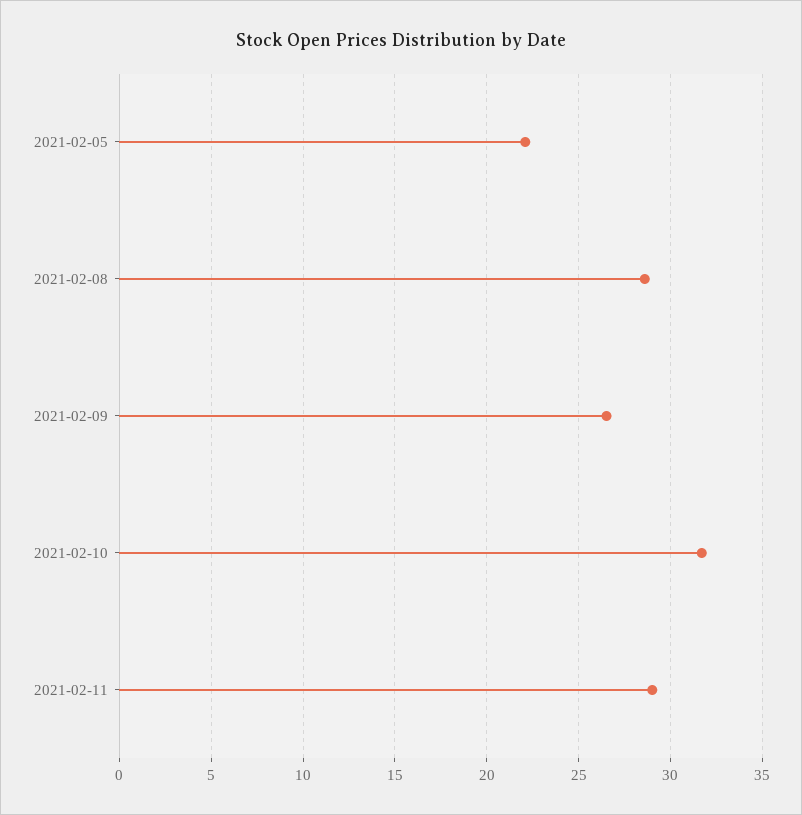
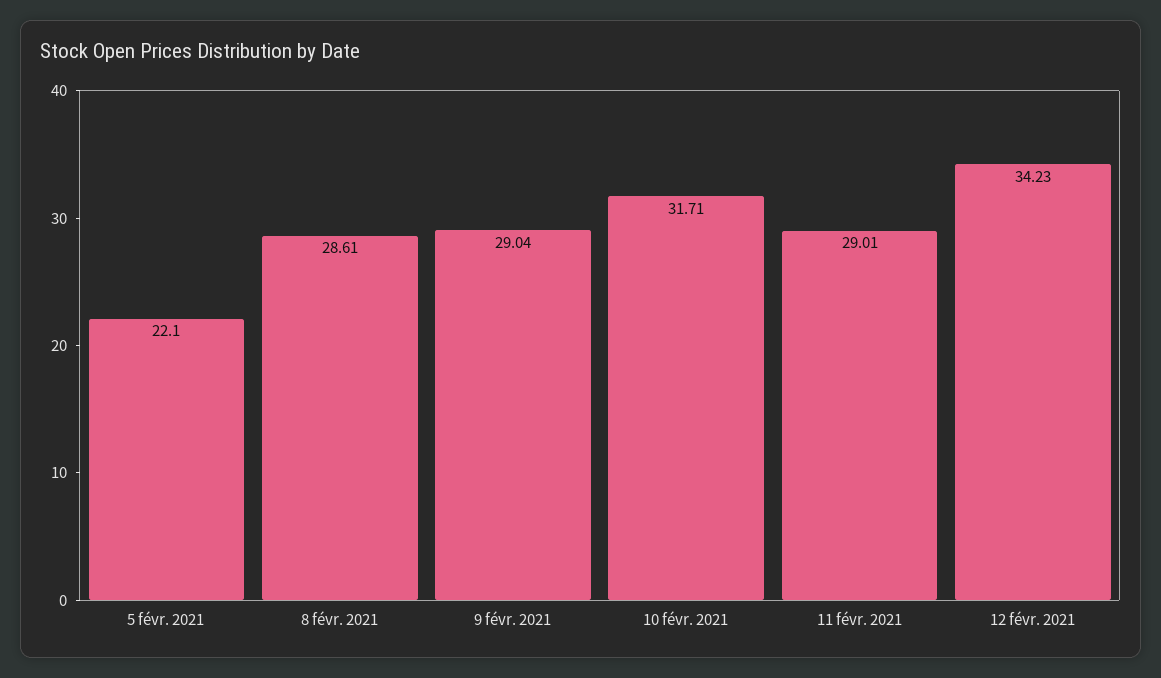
2021-02-09: 26.5 -> 29.04
12 févr. 2021: none -> 34.23

